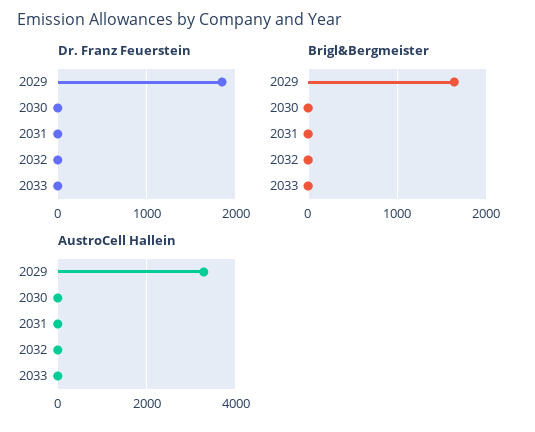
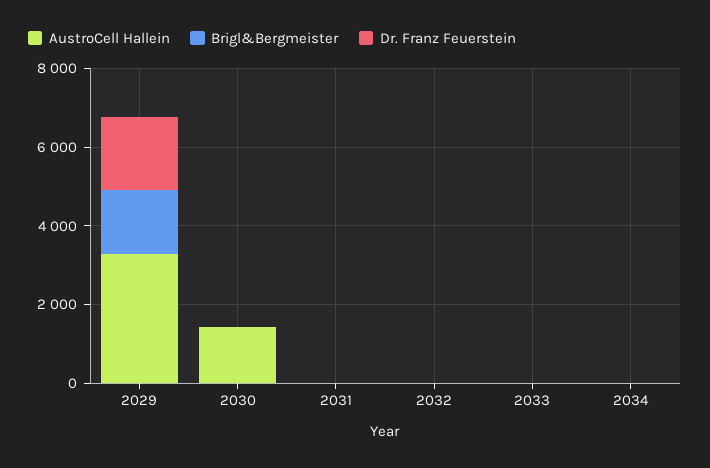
AustroCell Hallein, 2030: 0 -> 1500
AustroCell Hallein, 2034: none -> 0
Brigl&Bergmeister, 2034: none -> 0
Dr. Franz Feuerstein, 2034: none -> 0

